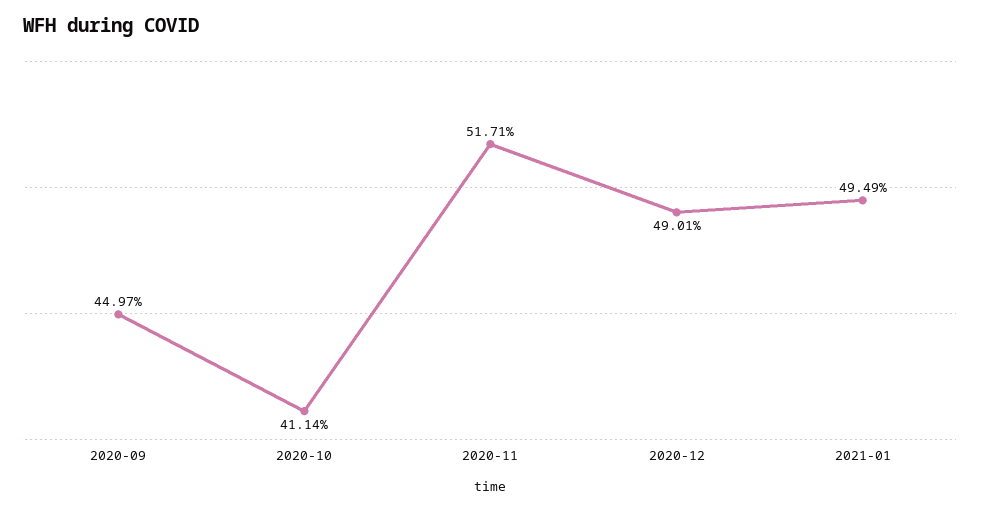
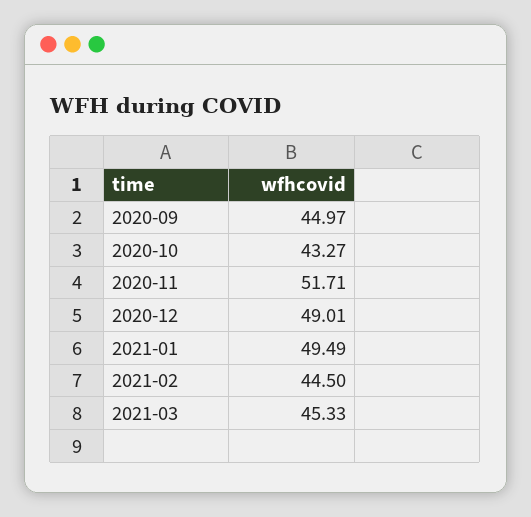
2020-10: 41.14 -> 43.27
2021-02: none -> 44.5
2021-03: none -> 45.33

